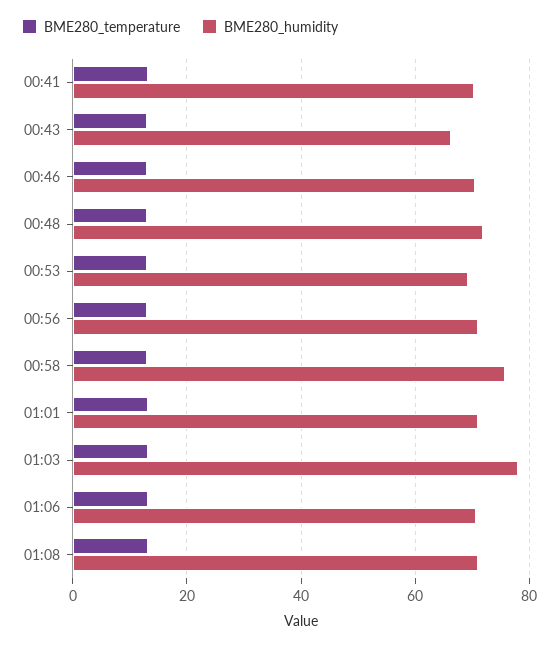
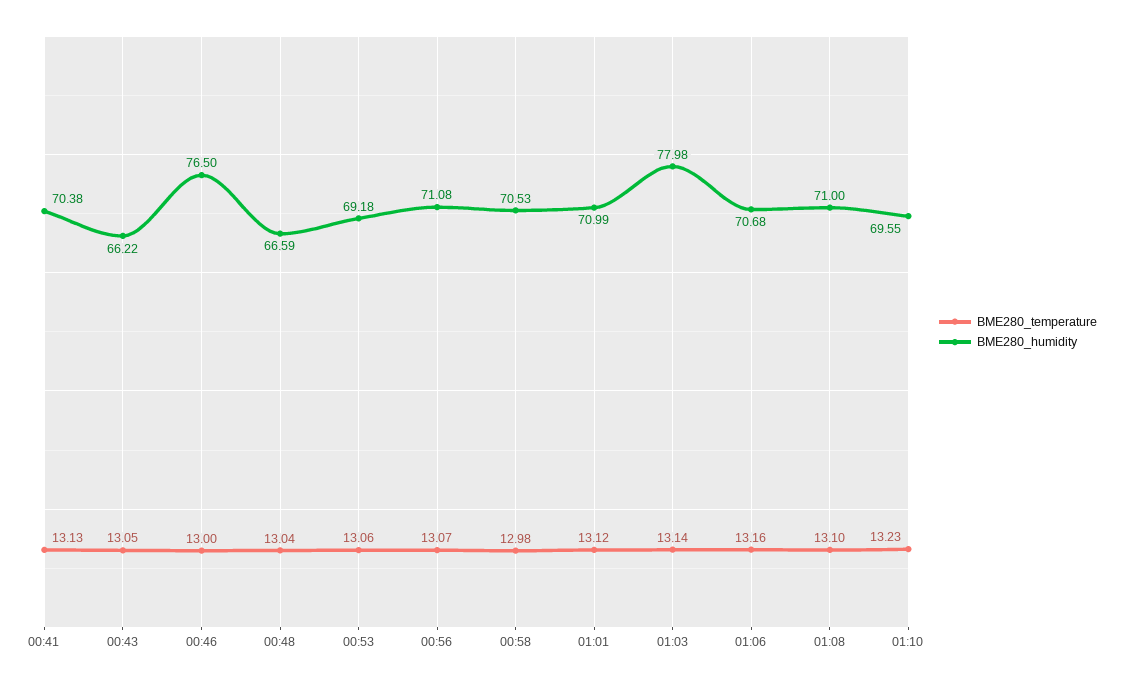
BME280_humidity, 00:46: 70 -> 76.5
BME280_humidity, 00:48: 72 -> 66.59
BME280_humidity, 00:58: 76 -> 70.53
BME280_temperature, 01:10: none -> 13.23
BME280_humidity, 01:10: none -> 69.55

